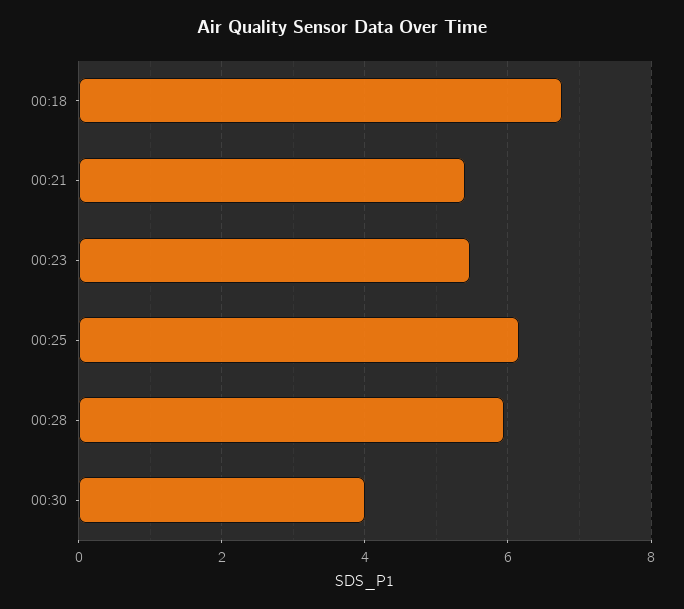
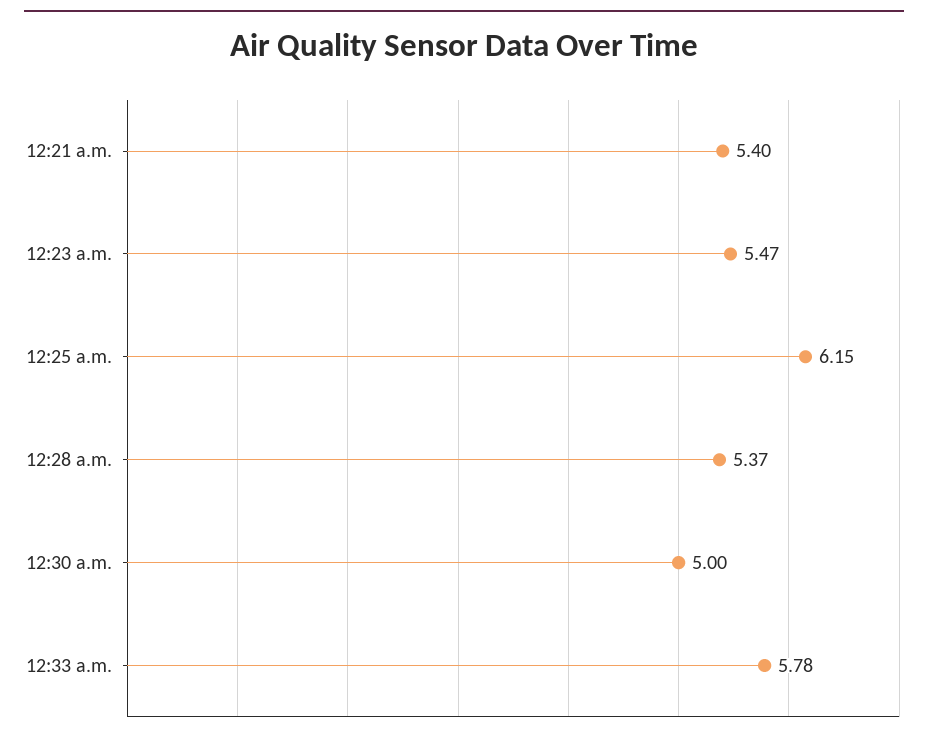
00:18: 6.8 -> none
00:28: 6 -> 5.37
00:30: 4 -> 5
12:33 a.m.: none -> 5.78

